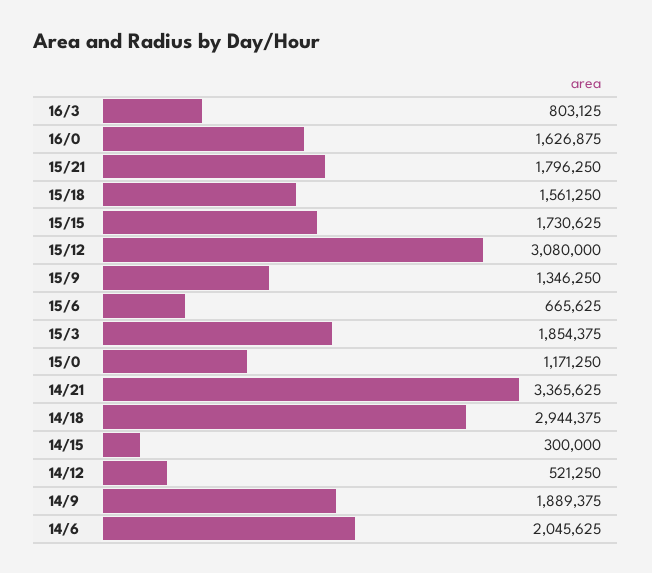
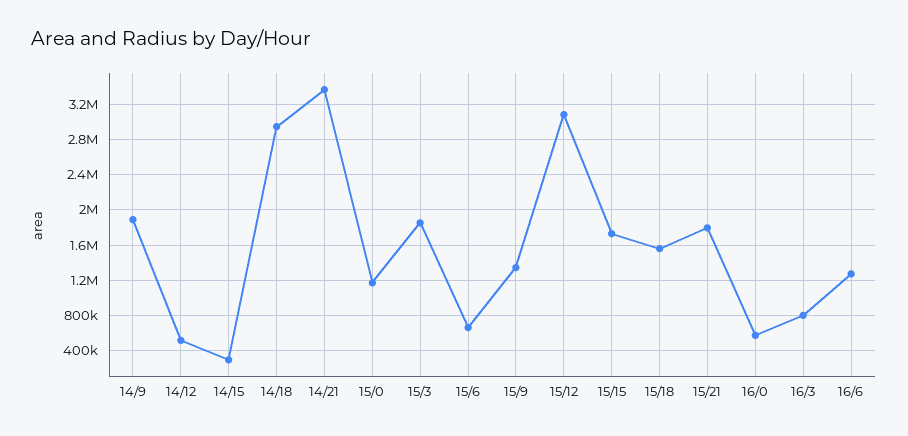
16/0: 1626875 -> 600000
14/6: 2045625 -> none
16/6: none -> 1300000

